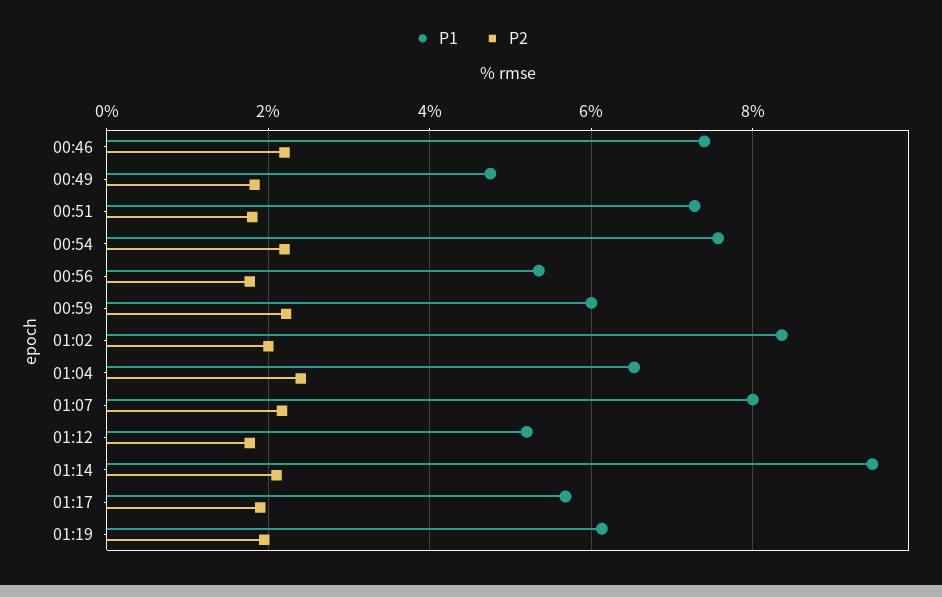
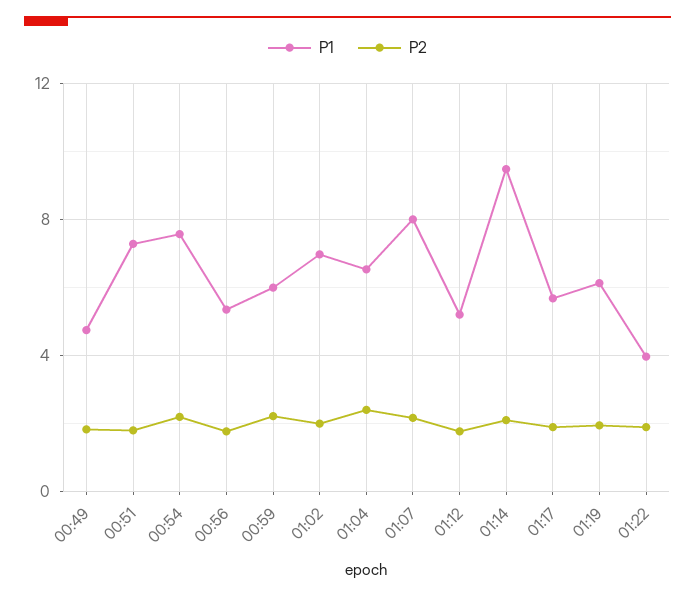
P1, 00:46: 7.4 -> none
P2, 00:46: 2.2 -> none
P1, 01:02: 8.4 -> 7
P1, 01:22: none -> 4
P2, 01:22: none -> 2

